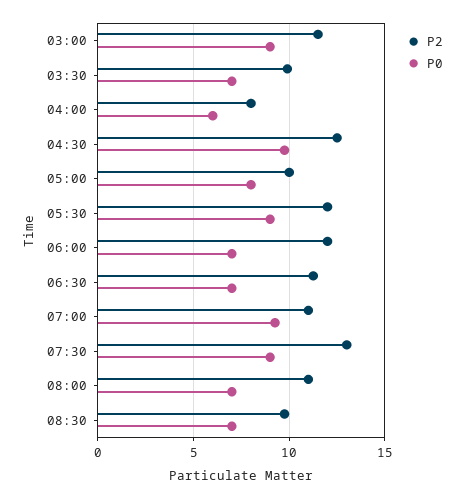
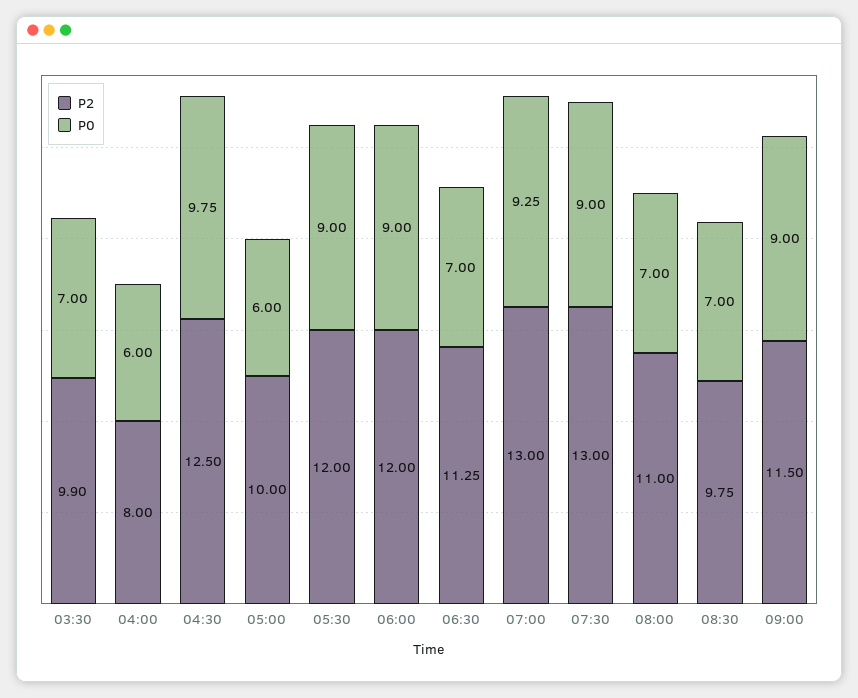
P2, 03:00: 11.5 -> none
P0, 03:00: 9 -> none
P0, 05:00: 8 -> 6
P0, 06:00: 7 -> 9
P2, 07:00: 11 -> 13
P2, 09:00: none -> 11.5
P0, 09:00: none -> 9

